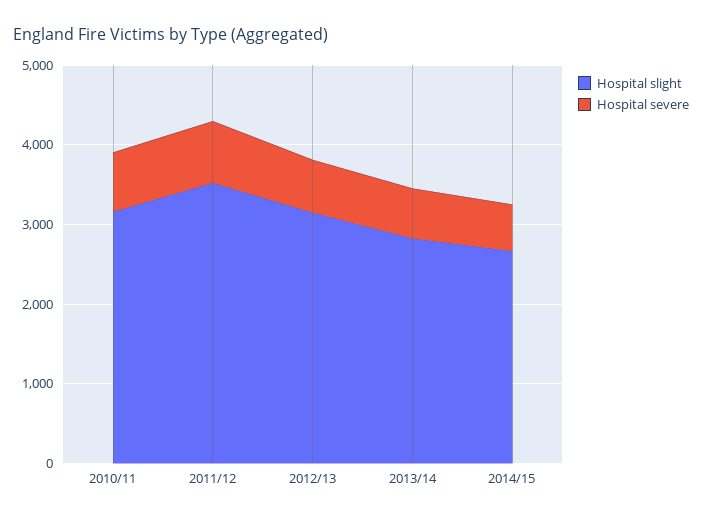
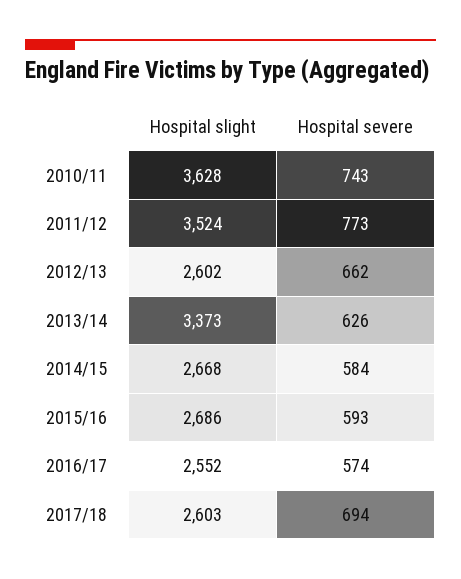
Hospital slight, 2010/11: 3200 -> 3628
Hospital slight, 2012/13: 3200 -> 2602
Hospital slight, 2013/14: 2800 -> 3373
Hospital slight, 2015/16: none -> 2686
Hospital severe, 2015/16: none -> 593
Hospital slight, 2016/17: none -> 2552
Hospital severe, 2016/17: none -> 574
Hospital slight, 2017/18: none -> 2603
Hospital severe, 2017/18: none -> 694

